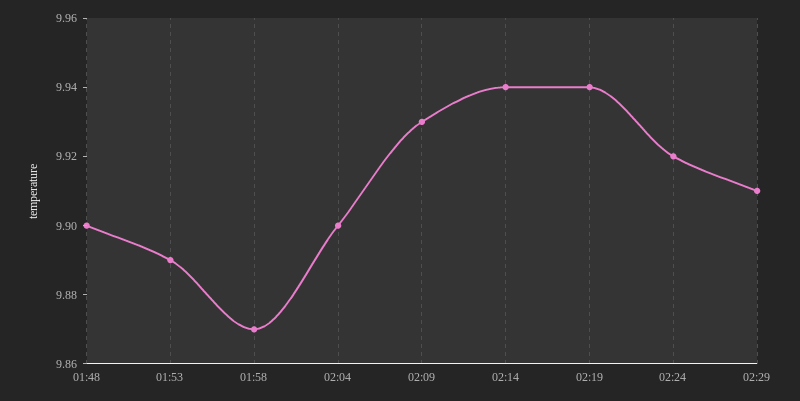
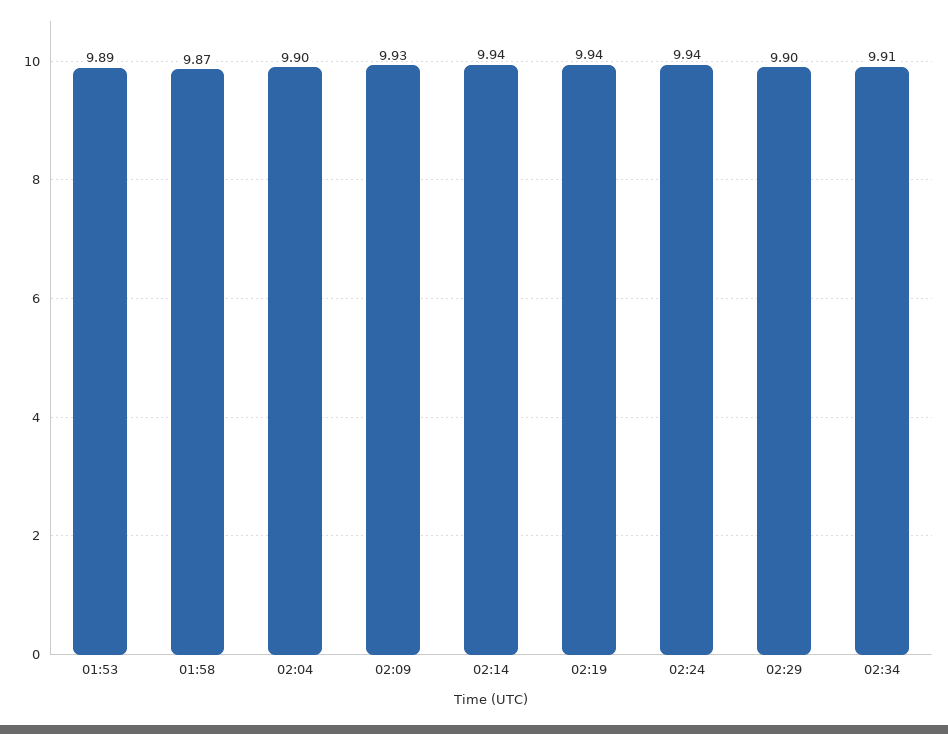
01:48: 9.9 -> none
02:24: 9.92 -> 9.94
02:29: 9.91 -> 9.9
02:34: none -> 9.91

